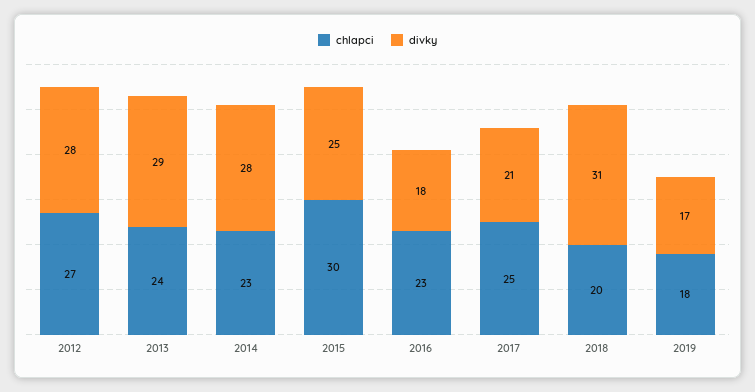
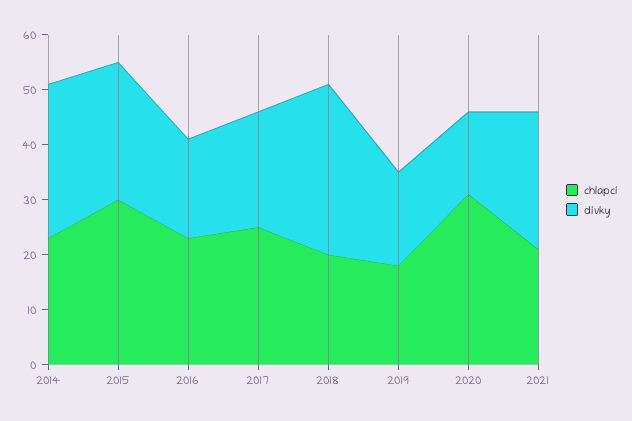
chlapci, 2012: 27 -> none
divky, 2012: 28 -> none
chlapci, 2013: 24 -> none
divky, 2013: 29 -> none
chlapci, 2020: none -> 30
divky, 2020: none -> 15
chlapci, 2021: none -> 20
divky, 2021: none -> 25

